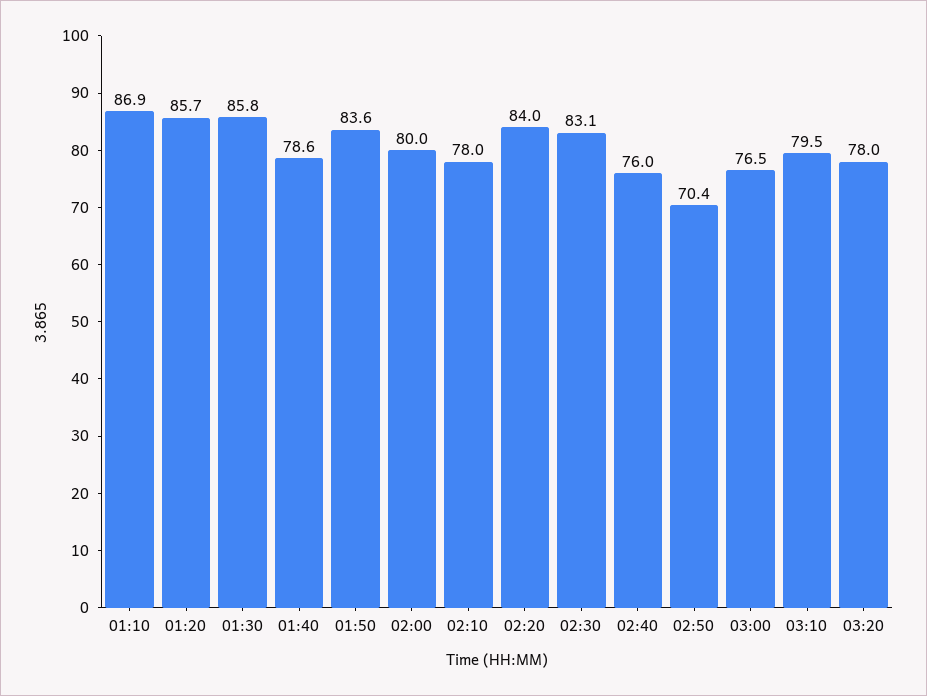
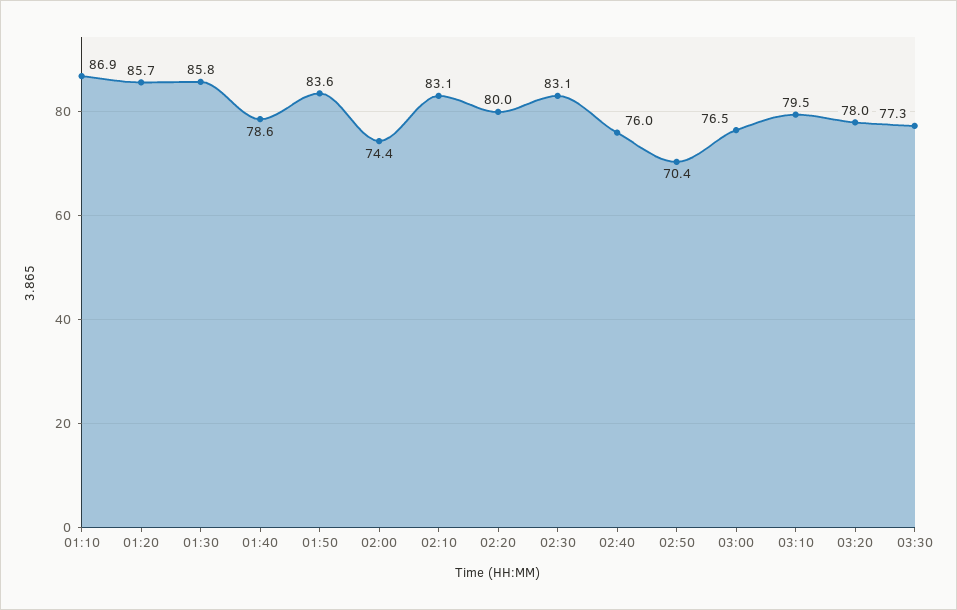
02:00: 80 -> 74.4
02:10: 78 -> 83.1
02:20: 84 -> 80
03:30: none -> 77.3

